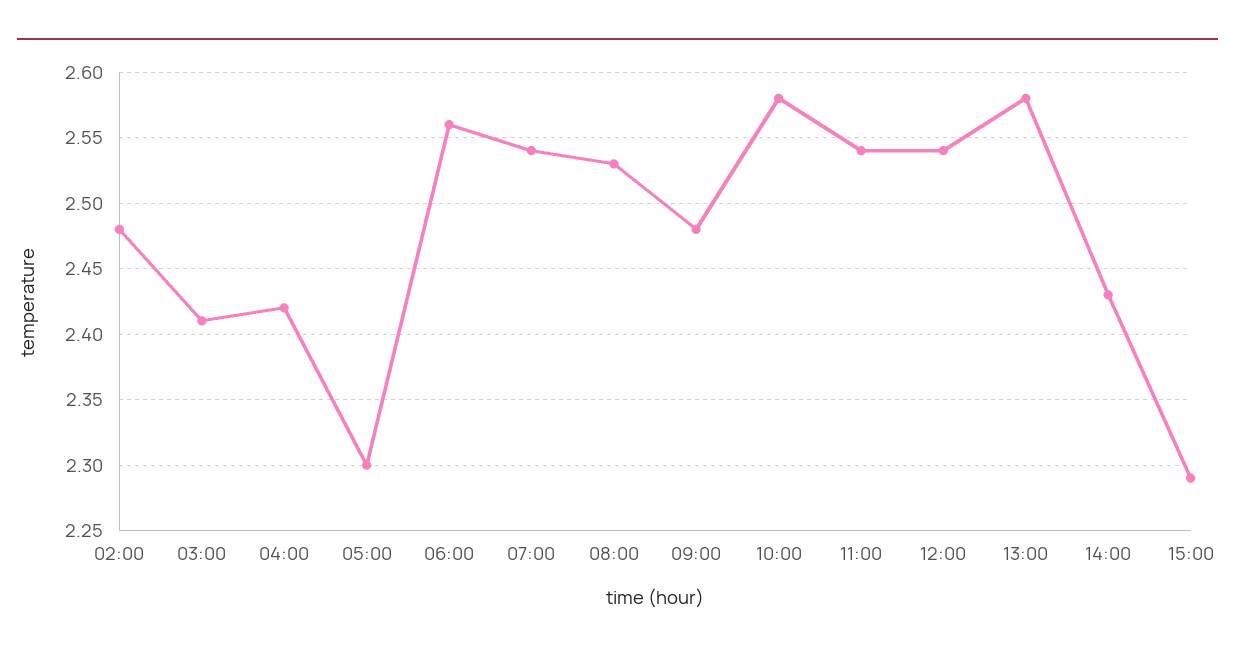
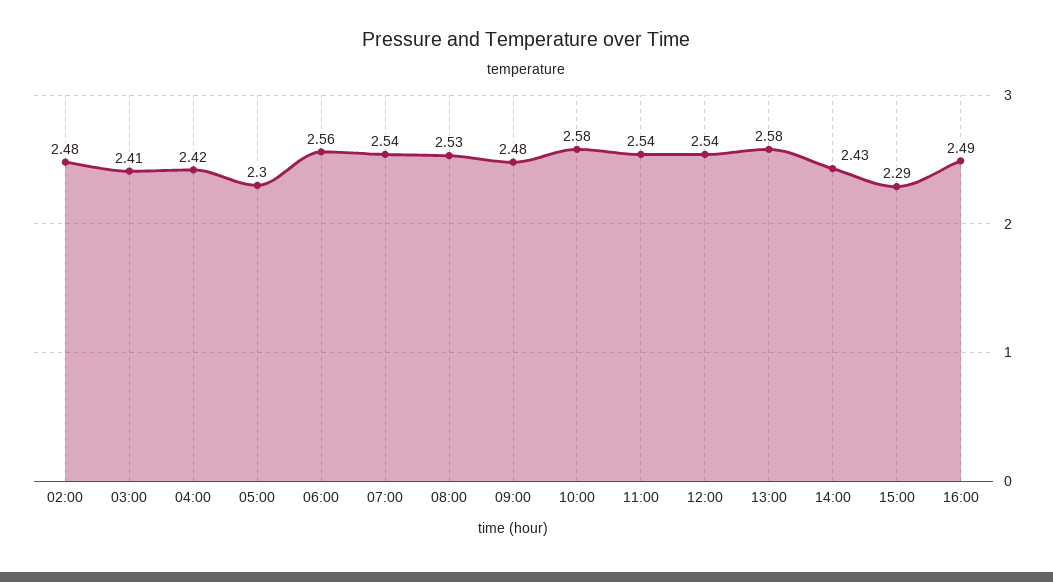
16:00: none -> 2.49

